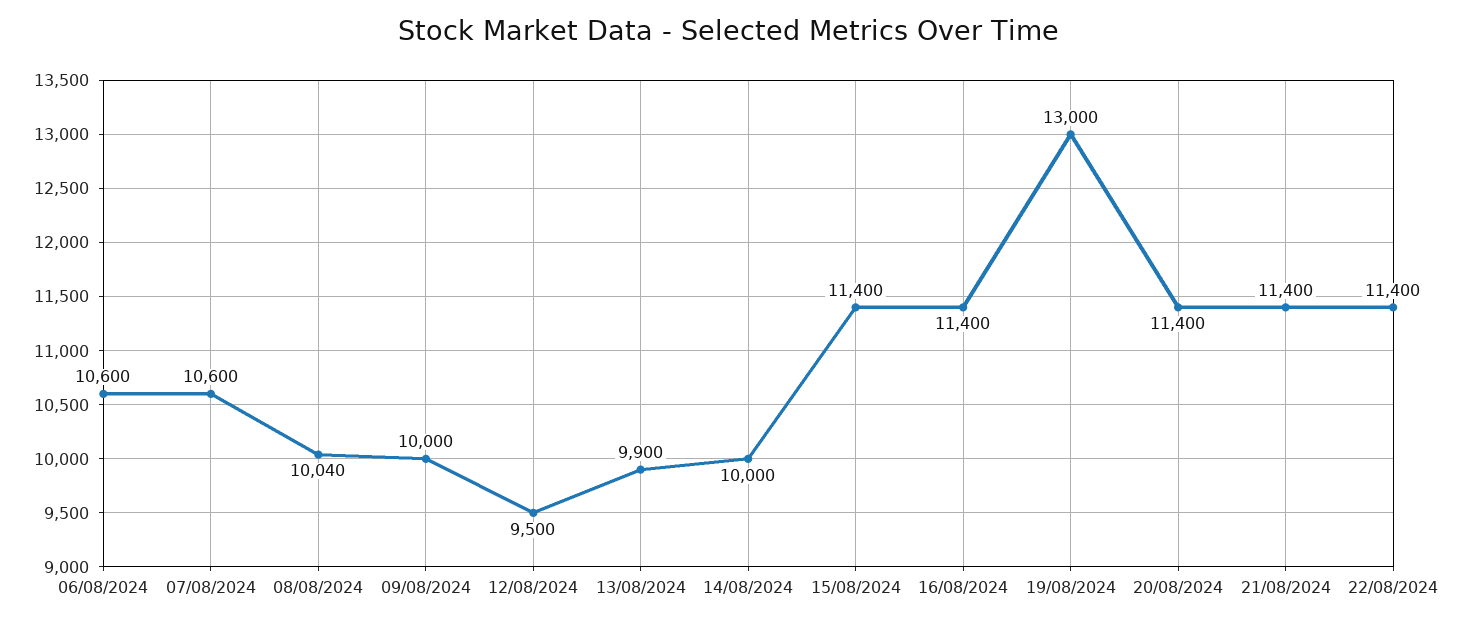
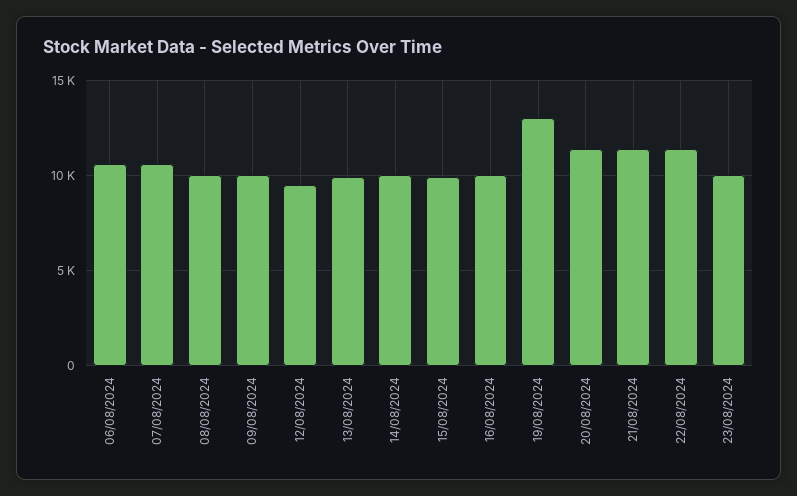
15/08/2024: 11400 -> 10000
16/08/2024: 11400 -> 10000
23/08/2024: none -> 10000

